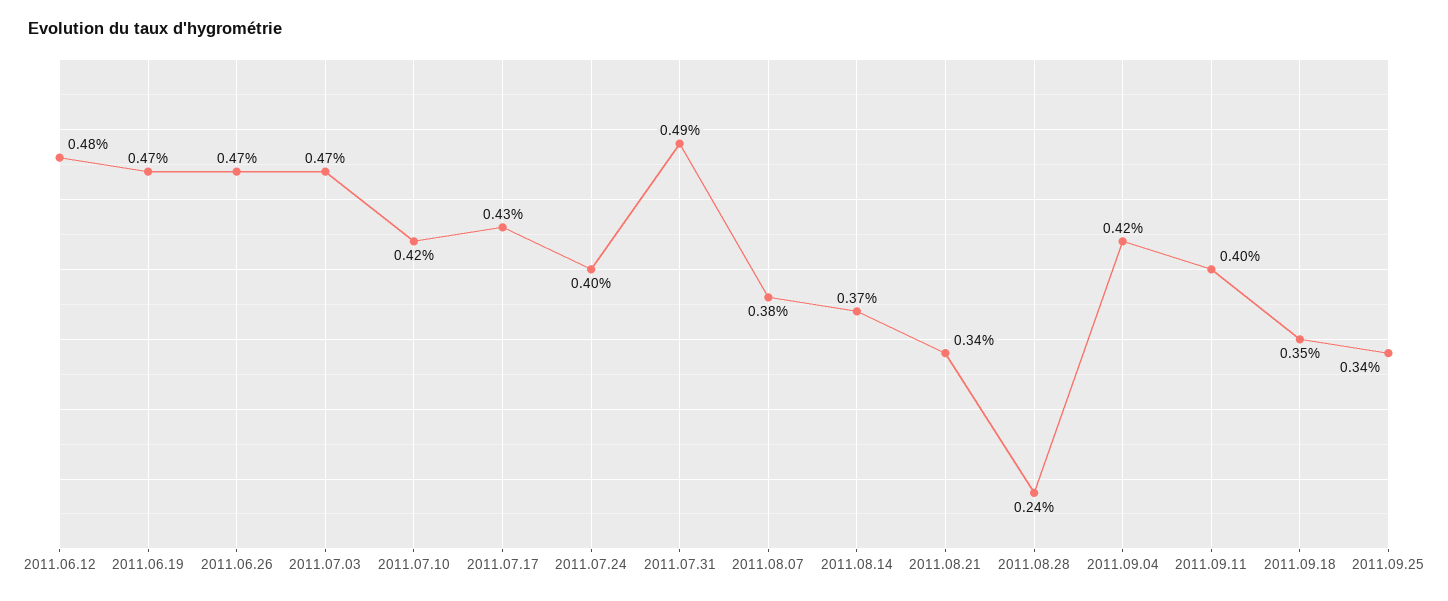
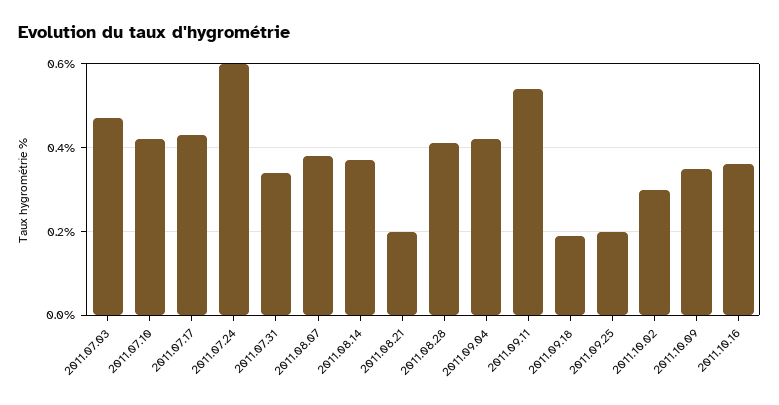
2011.06.12: 0.48 -> none
2011.06.19: 0.47 -> none
2011.06.26: 0.47 -> none
2011.07.24: 0.4 -> 0.6
2011.07.31: 0.49 -> 0.35
2011.08.21: 0.34 -> 0.2
2011.08.28: 0.24 -> 0.4
2011.09.11: 0.4 -> 0.55
2011.09.18: 0.35 -> 0.2
2011.09.25: 0.34 -> 0.2
2011.10.02: none -> 0.3
2011.10.09: none -> 0.35
2011.10.16: none -> 0.35

